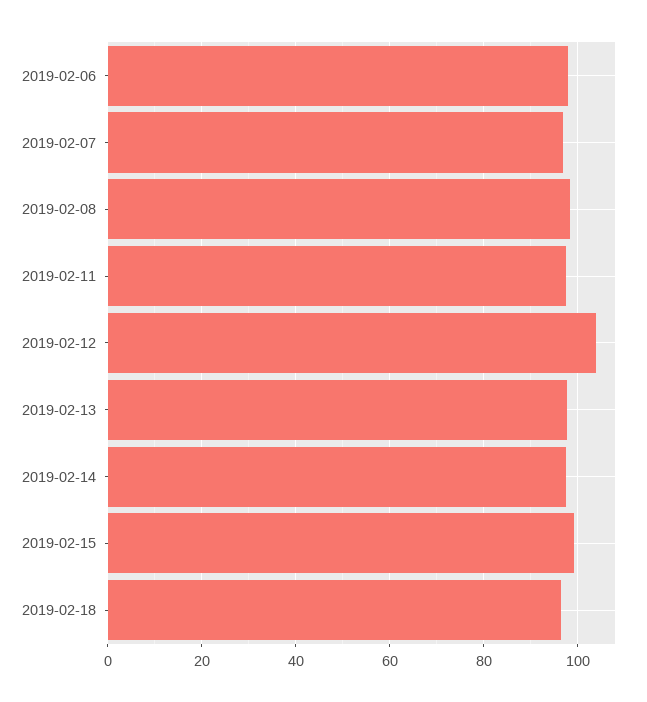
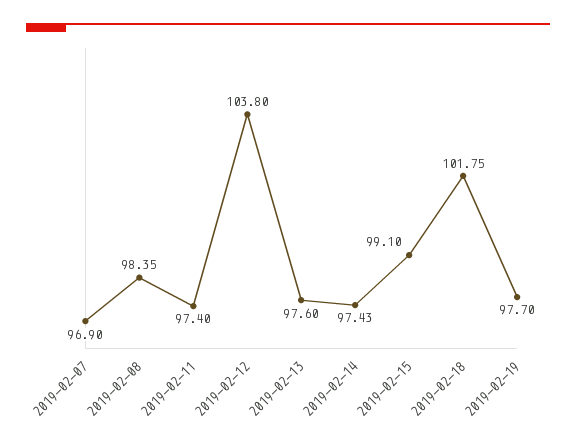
2019-02-06: 98 -> none
2019-02-18: 96 -> 101.75
2019-02-19: none -> 97.7

